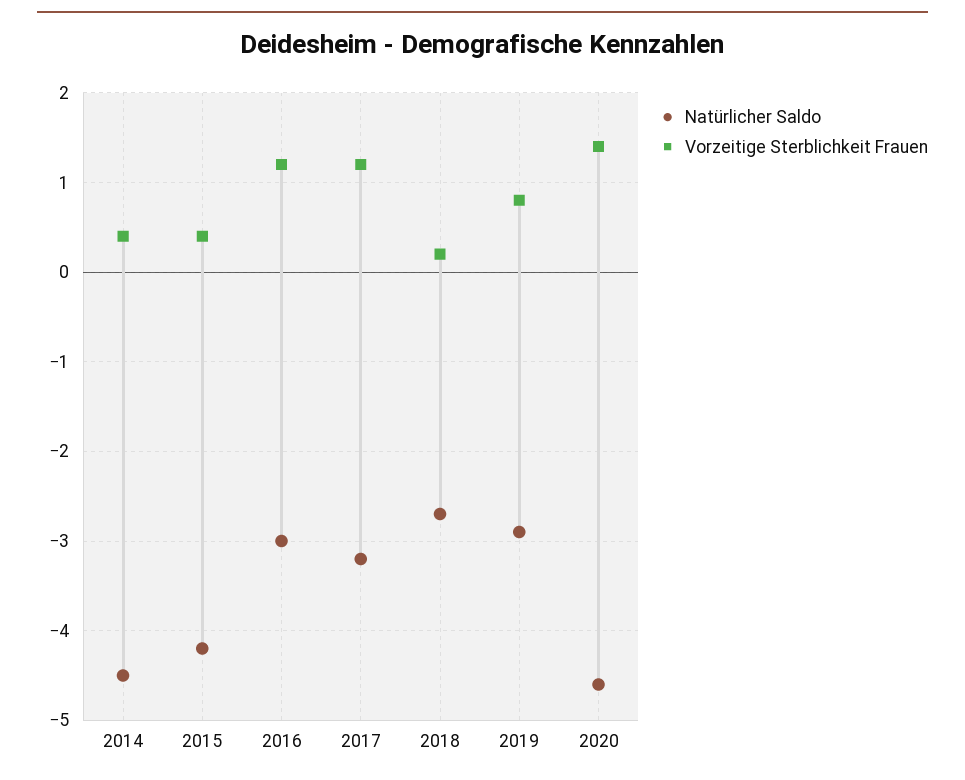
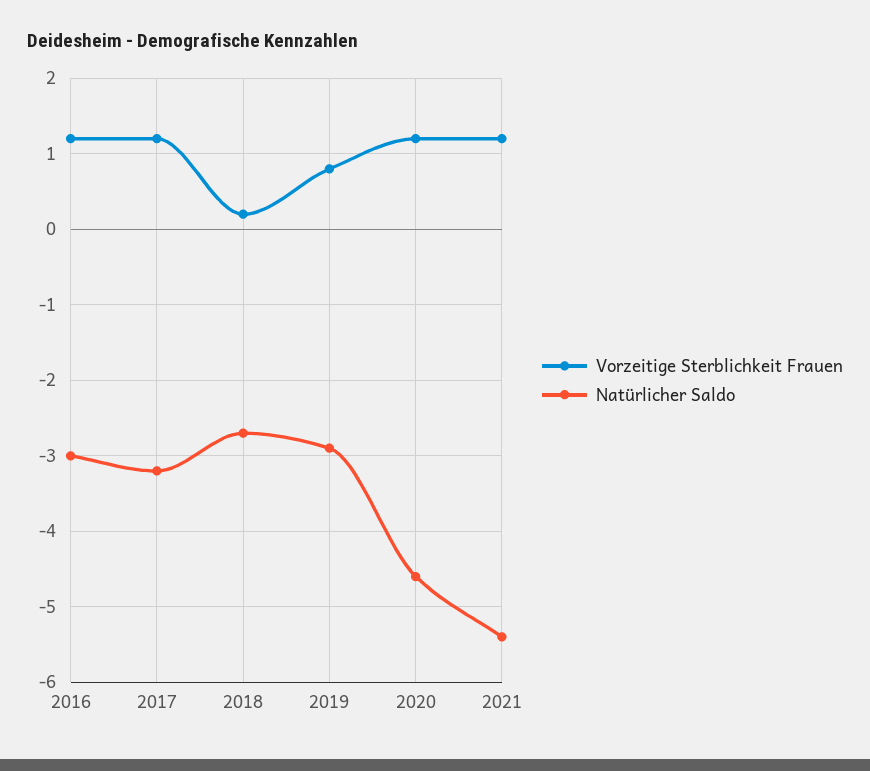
Natürlicher Saldo, 2014: -4.5 -> none
Vorzeitige Sterblichkeit Frauen, 2014: 0.4 -> none
Natürlicher Saldo, 2015: -4.2 -> none
Vorzeitige Sterblichkeit Frauen, 2015: 0.4 -> none
Vorzeitige Sterblichkeit Frauen, 2020: 1.4 -> 1.2
Vorzeitige Sterblichkeit Frauen, 2021: none -> 1.2
Natürlicher Saldo, 2021: none -> -5.4

